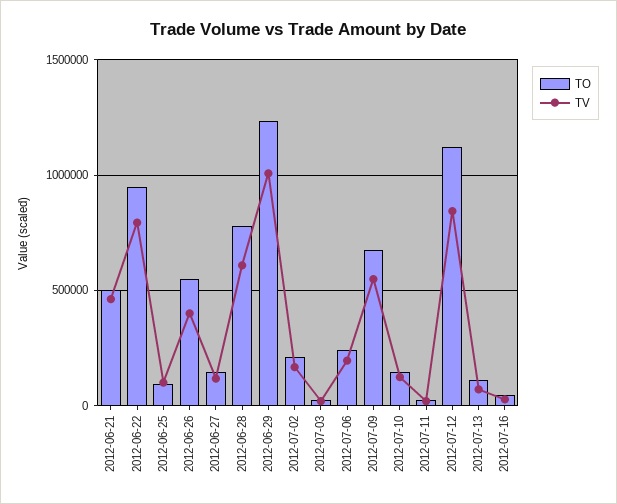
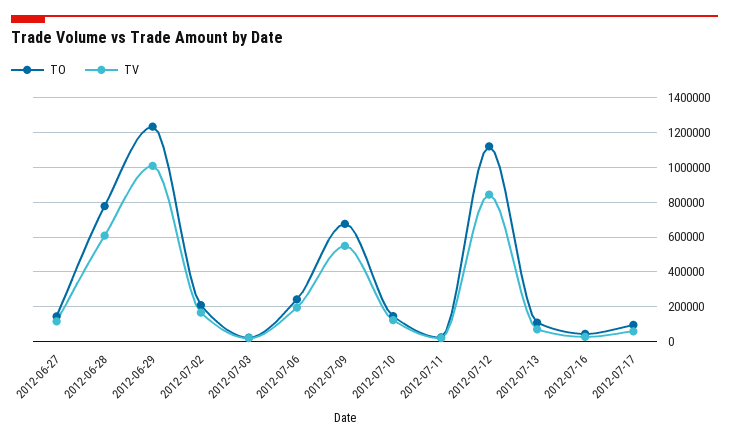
TO, 2012-06-21: 500000 -> none
TV, 2012-06-21: 450000 -> none
TO, 2012-06-22: 950000 -> none
TV, 2012-06-22: 800000 -> none
TO, 2012-06-25: 100000 -> none
TV, 2012-06-25: 100000 -> none
TO, 2012-06-26: 550000 -> none
TV, 2012-06-26: 400000 -> none
TO, 2012-07-17: none -> 100000
TV, 2012-07-17: none -> 50000

